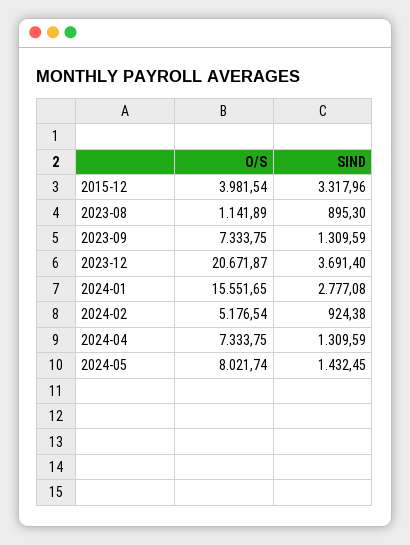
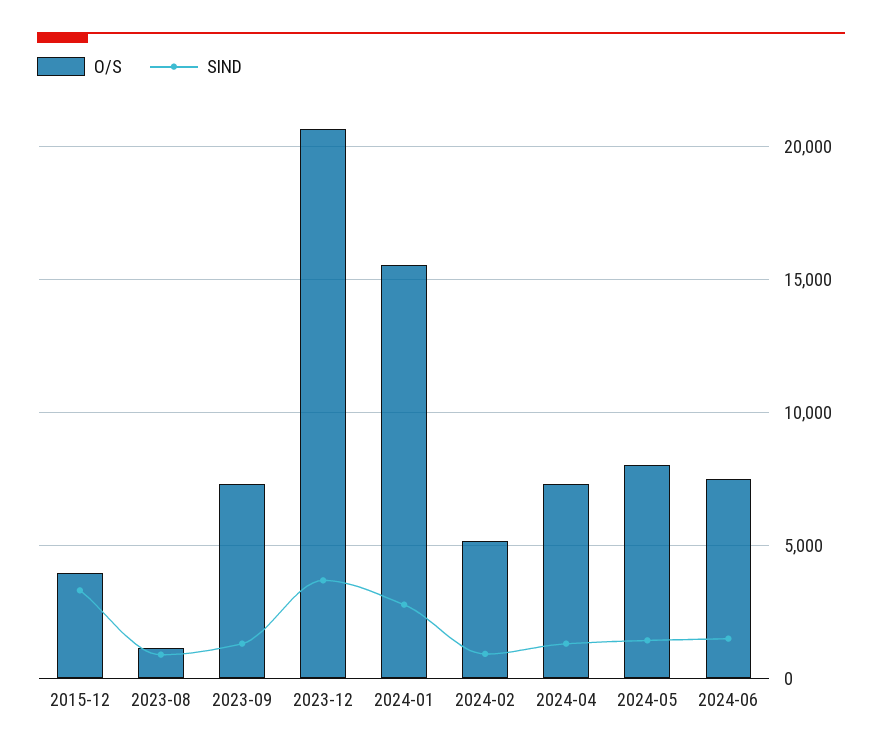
O/S, 2024-06: none -> 7500
SIND, 2024-06: none -> 1500

